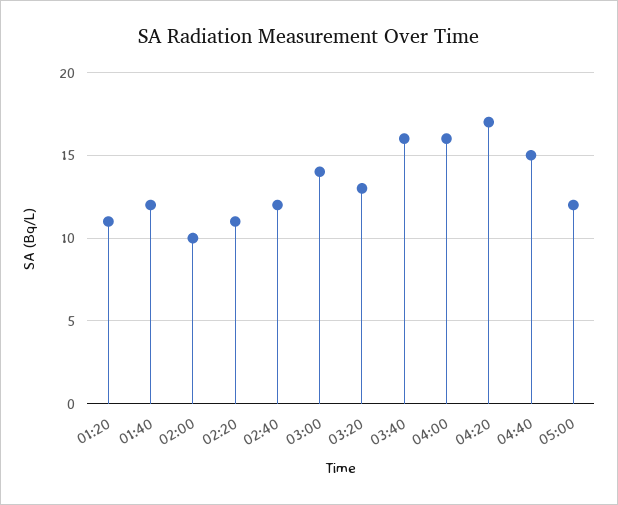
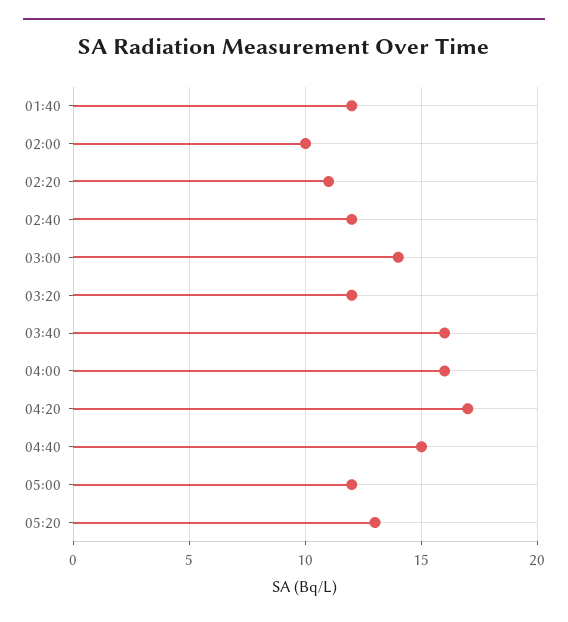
01:20: 11 -> none
03:20: 13 -> 12
05:20: none -> 13

